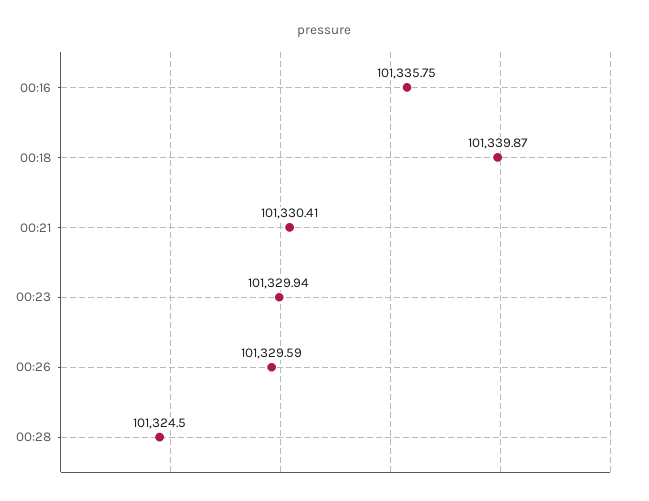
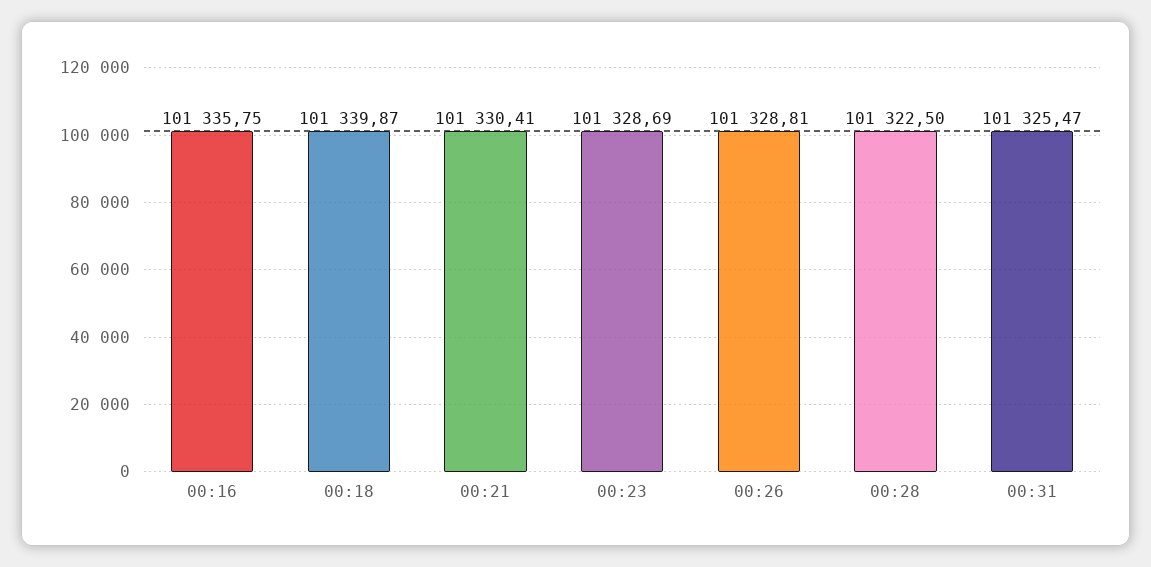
00:23: 101329.94 -> 101328.69
00:26: 101329.59 -> 101328.81
00:28: 101324.5 -> 101322.5
00:31: none -> 101325.47

